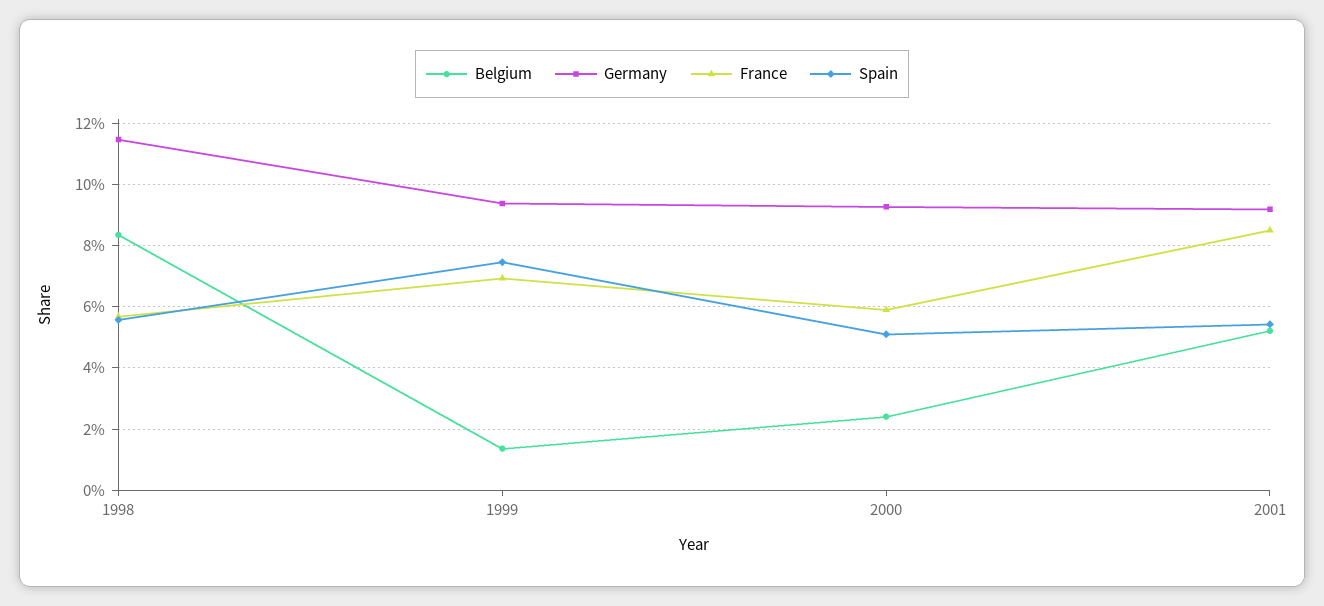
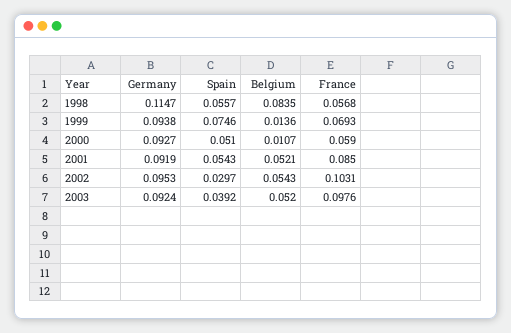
Belgium, 2000: 0.024 -> 0.0107
Germany, 2002: none -> 0.0953
Spain, 2002: none -> 0.0297
Belgium, 2002: none -> 0.0543
France, 2002: none -> 0.1031
Germany, 2003: none -> 0.0924
Spain, 2003: none -> 0.0392
Belgium, 2003: none -> 0.052
France, 2003: none -> 0.0976

